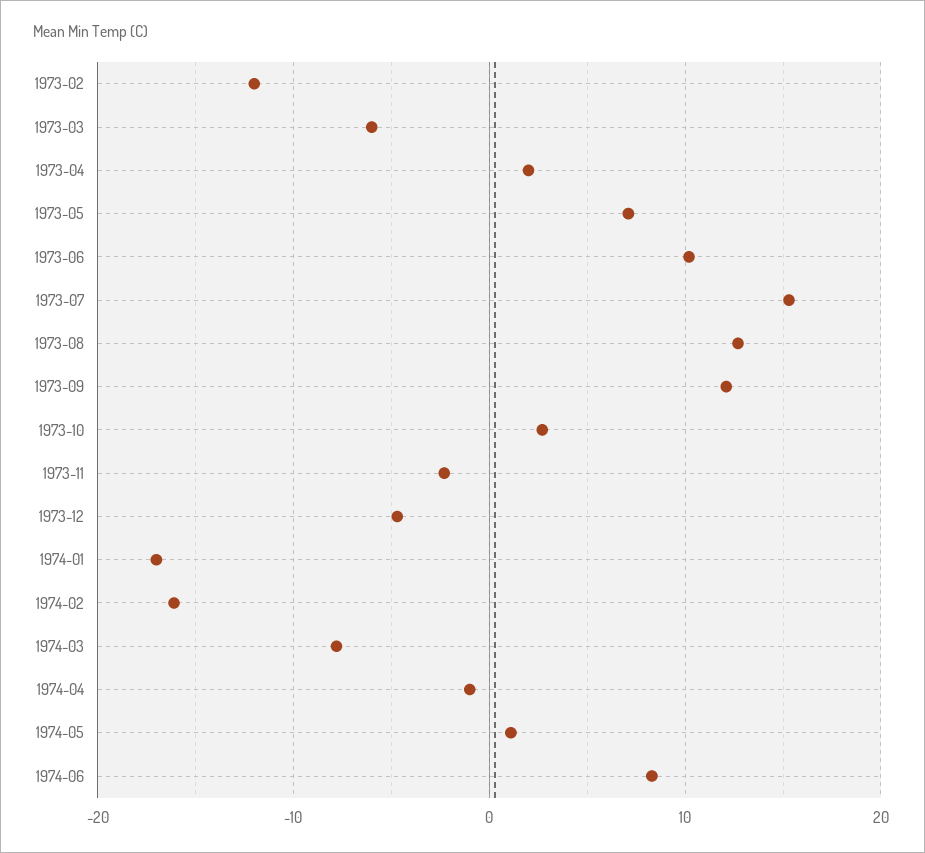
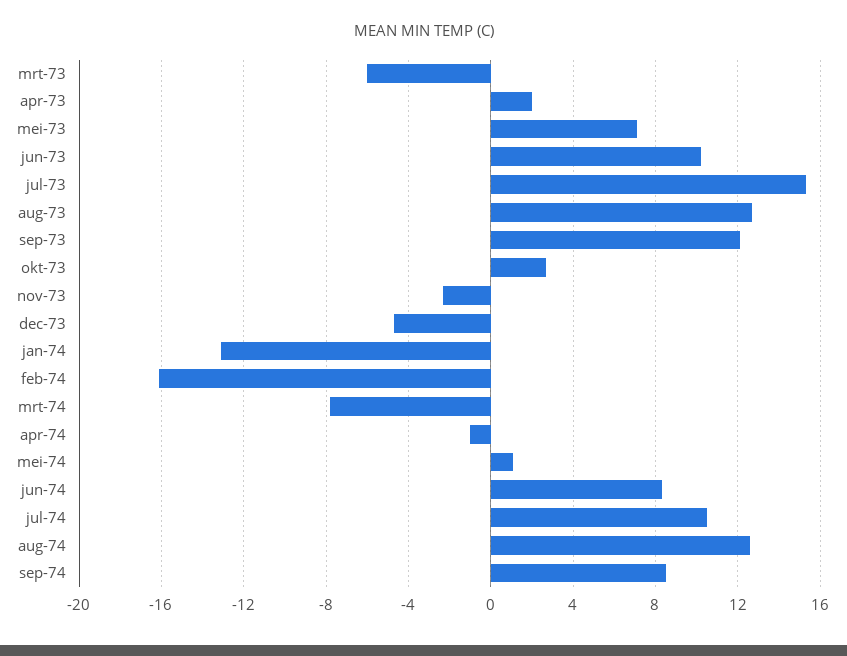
1973-02: -12 -> none
1974-01: -17 -> -13
jul-74: none -> 10.5
aug-74: none -> 12.5
sep-74: none -> 8.5

